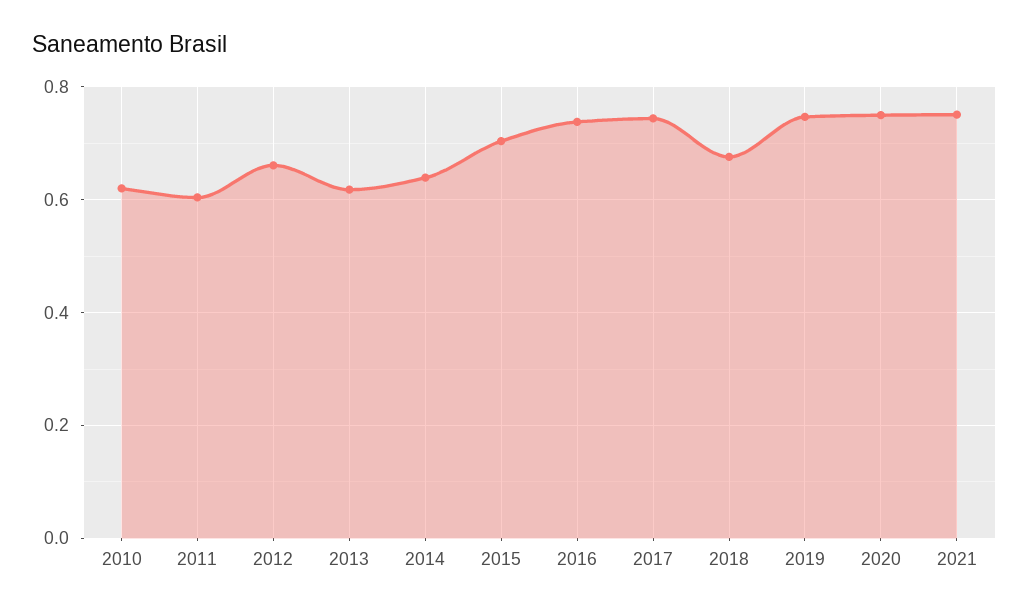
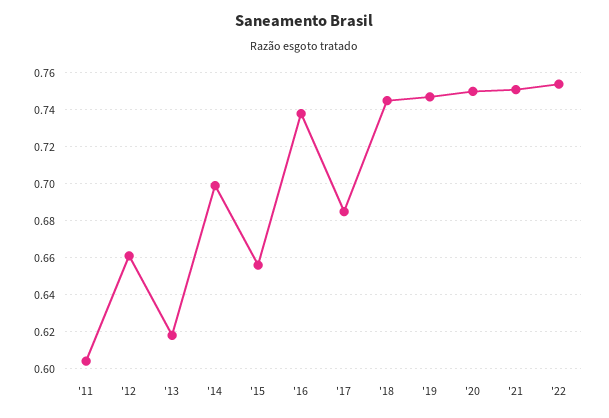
2010: 0.62 -> none
2014: 0.64 -> 0.7
2015: 0.7 -> 0.655
2017: 0.74 -> 0.685
2018: 0.68 -> 0.745
'22: none -> 0.755

